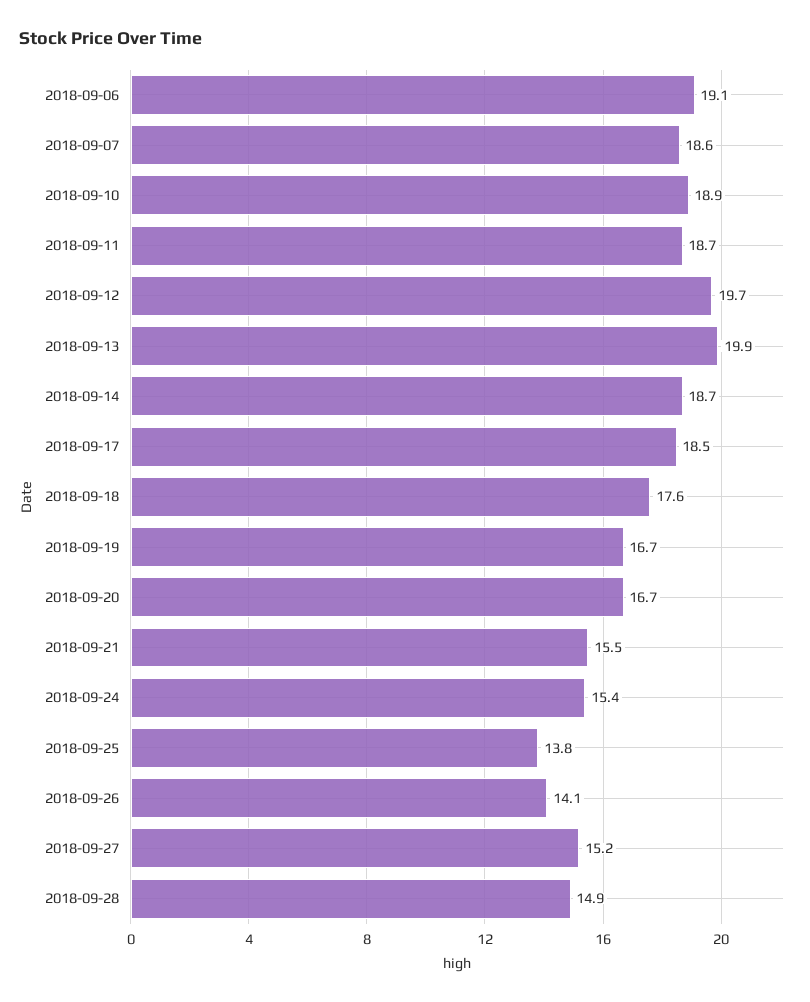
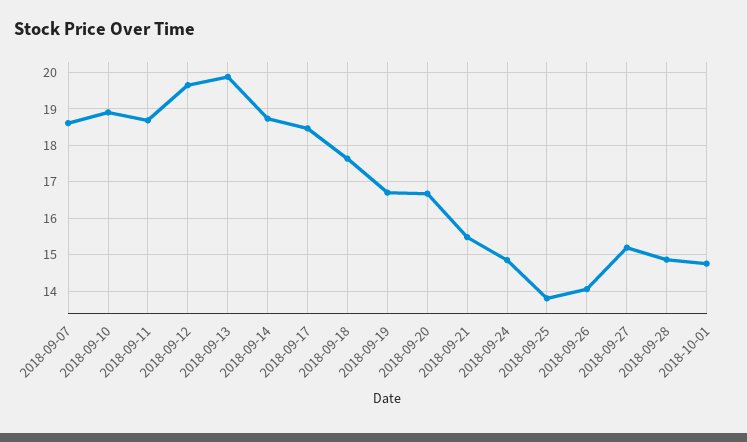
2018-09-06: 19.1 -> none
2018-09-24: 15.4 -> 14.8
2018-10-01: none -> 14.8

